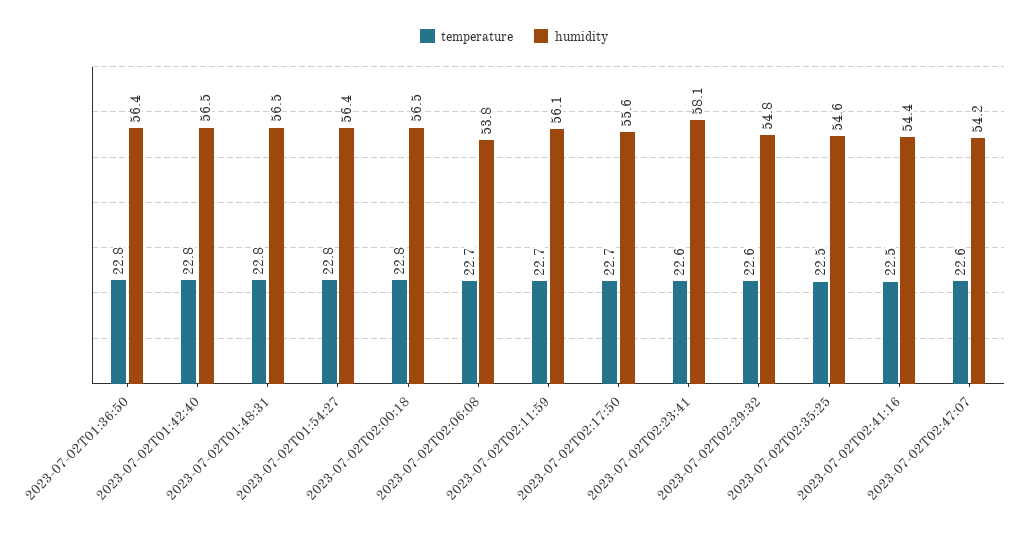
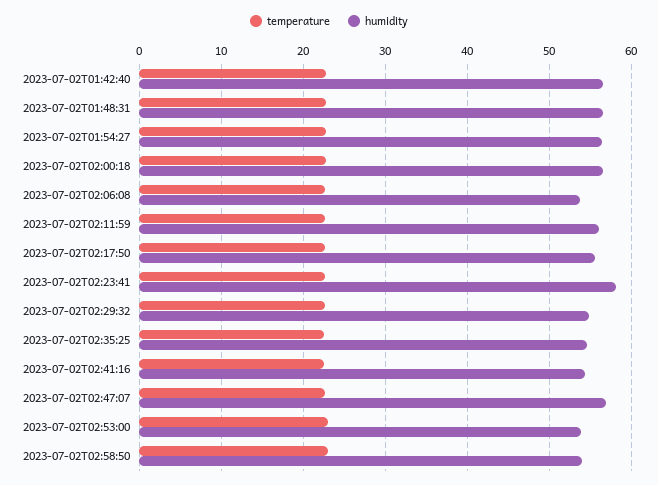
temperature, 2023-07-02T01:36:50: 22.8 -> none
humidity, 2023-07-02T01:36:50: 56.4 -> none
humidity, 2023-07-02T02:47:07: 54.2 -> 57
temperature, 2023-07-02T02:53:00: none -> 23
humidity, 2023-07-02T02:53:00: none -> 54
temperature, 2023-07-02T02:58:50: none -> 23
humidity, 2023-07-02T02:58:50: none -> 54

